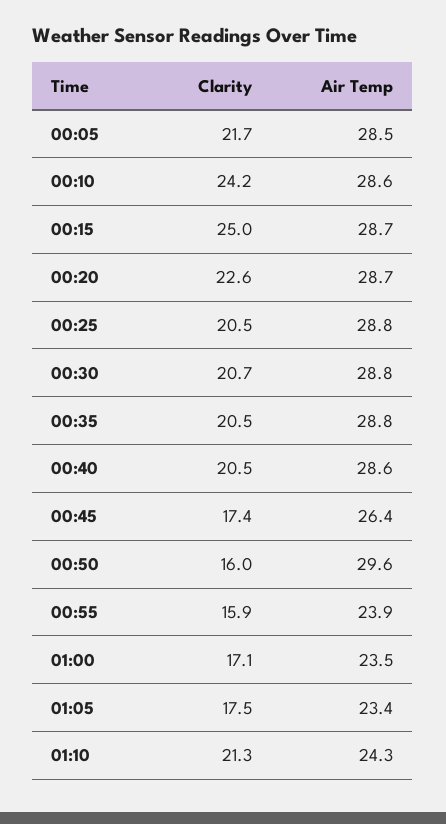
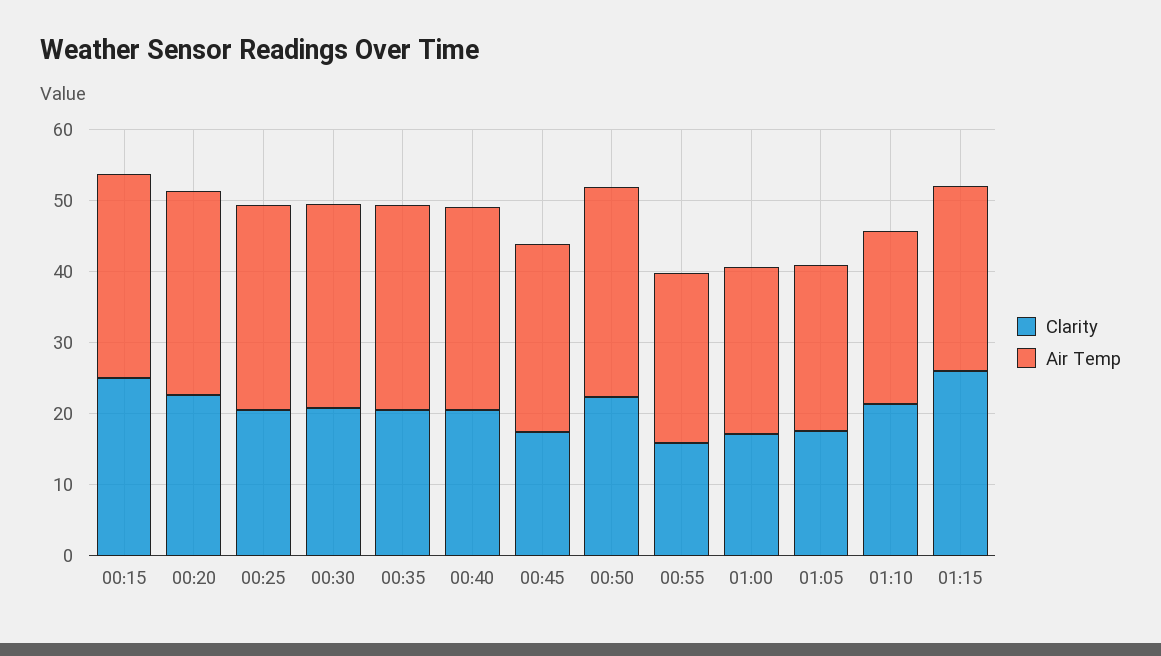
Clarity, 00:05: 21.7 -> none
Air Temp, 00:05: 28.5 -> none
Clarity, 00:10: 24.2 -> none
Air Temp, 00:10: 28.6 -> none
Clarity, 00:50: 16 -> 22
Clarity, 01:15: none -> 26
Air Temp, 01:15: none -> 26

